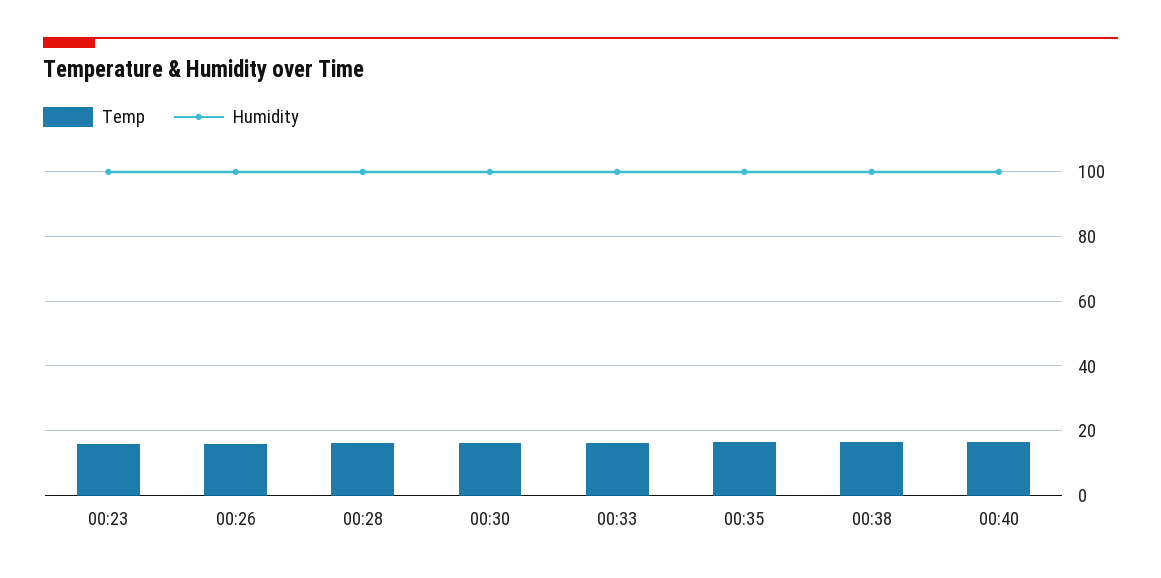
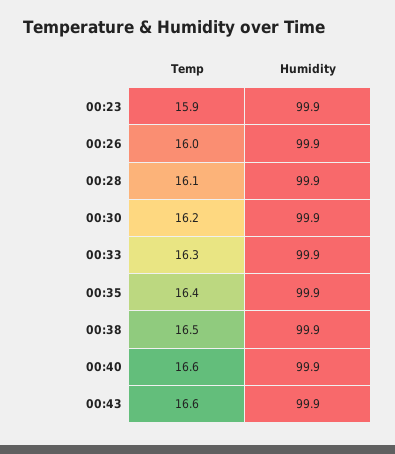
Temp, 00:43: none -> 16.6
Humidity, 00:43: none -> 99.9

